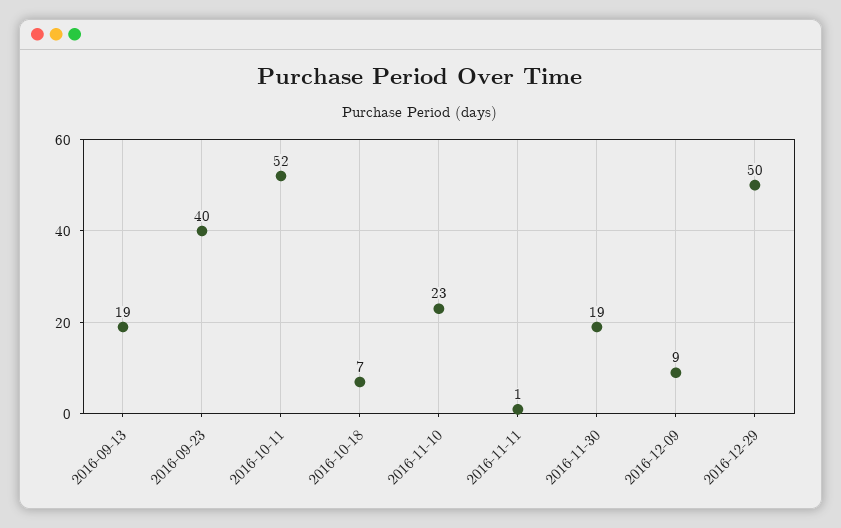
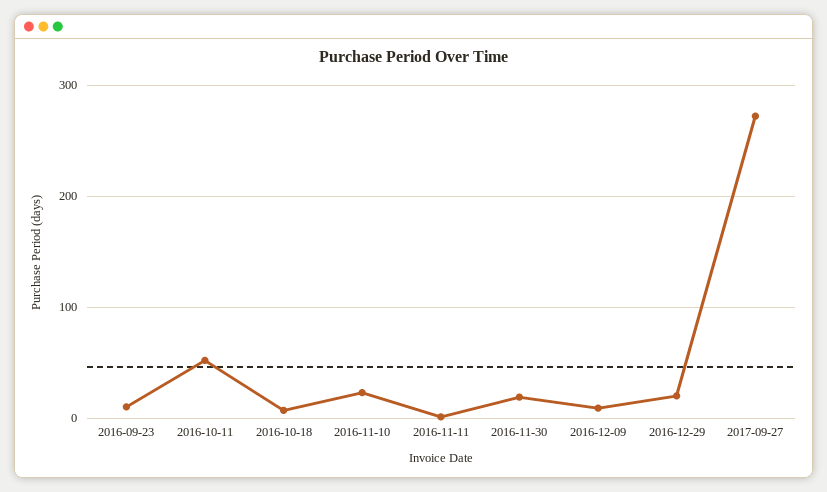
2016-09-13: 19 -> none
2016-09-23: 40 -> 10
2016-12-29: 50 -> 20
2017-09-27: none -> 270

